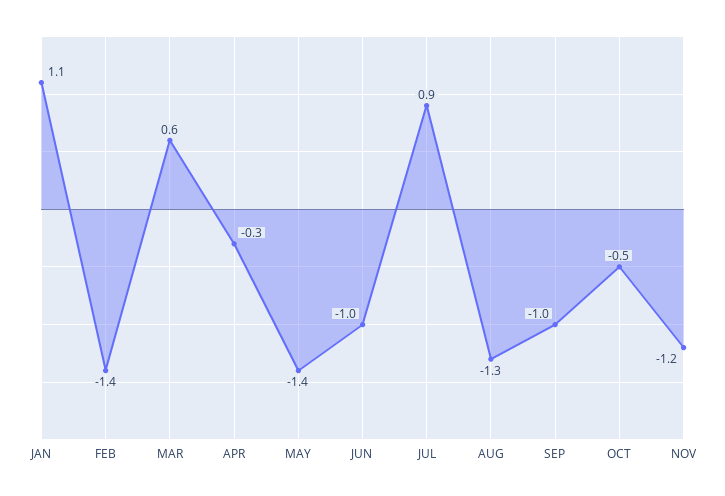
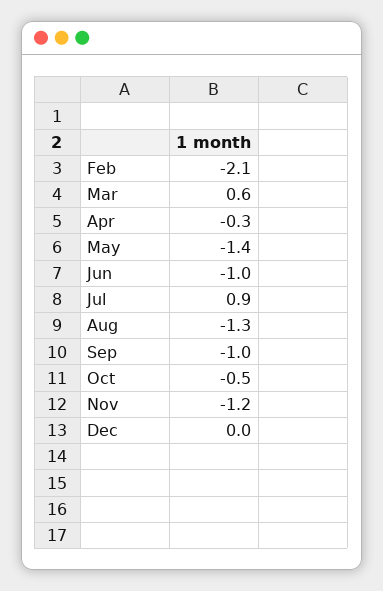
JAN: 1.1 -> none
FEB: -1.4 -> -2.1
Dec: none -> 0

